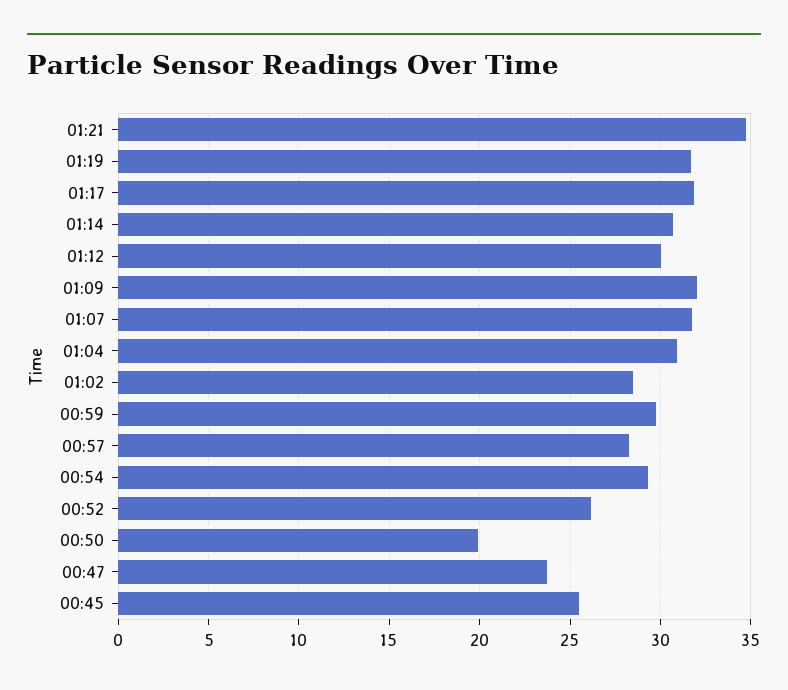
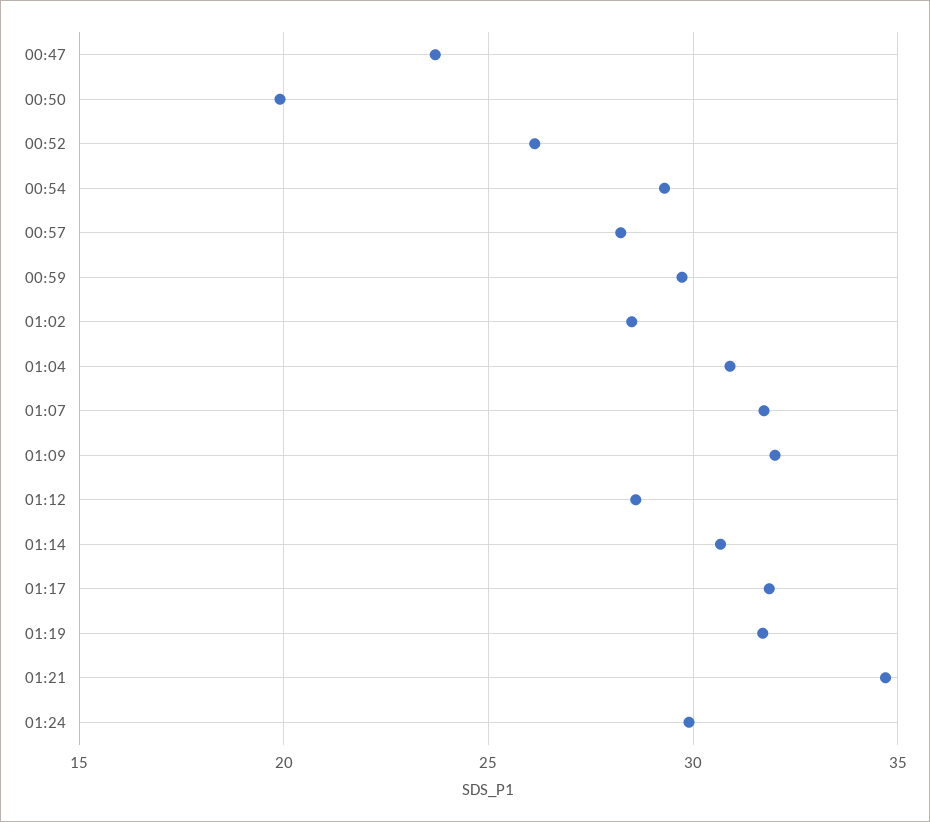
01:12: 30 -> 28.5
00:45: 25.5 -> none
01:24: none -> 30

